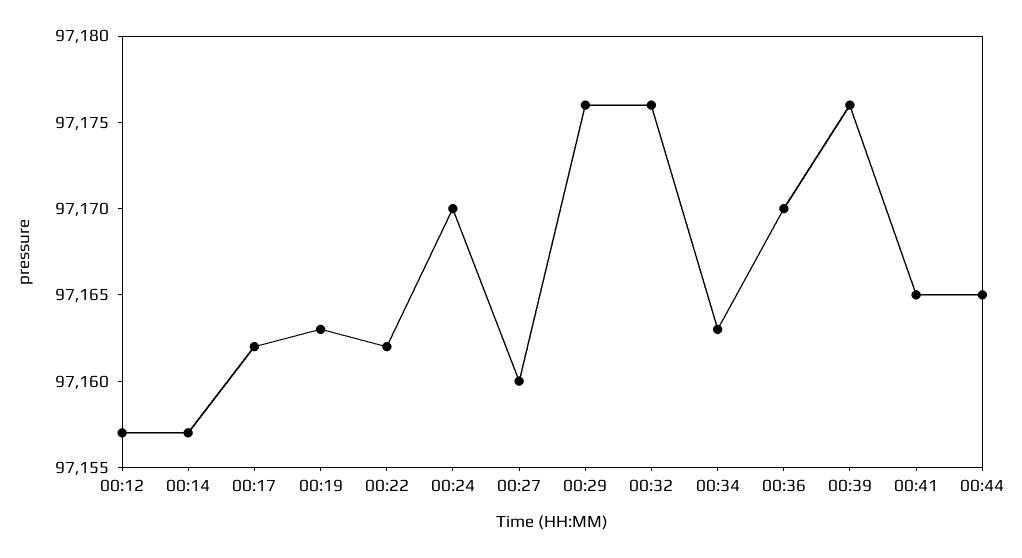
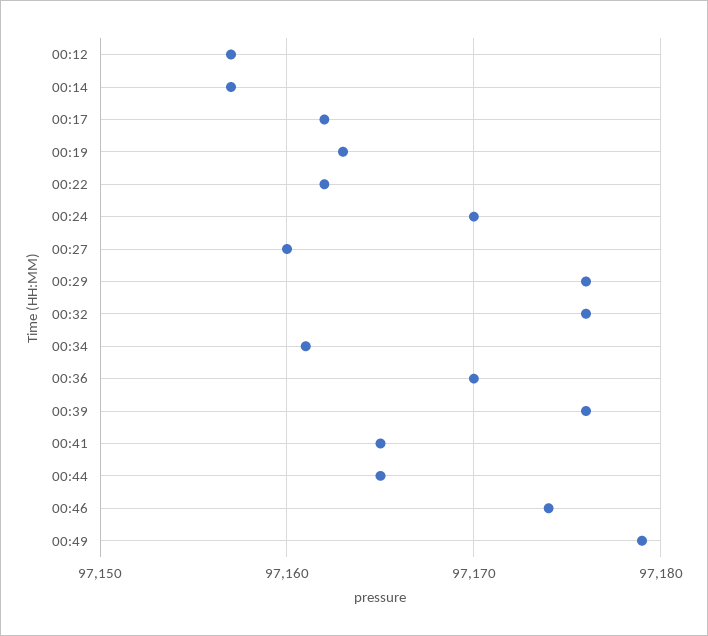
00:34: 97163 -> 97161
00:46: none -> 97174
00:49: none -> 97179

